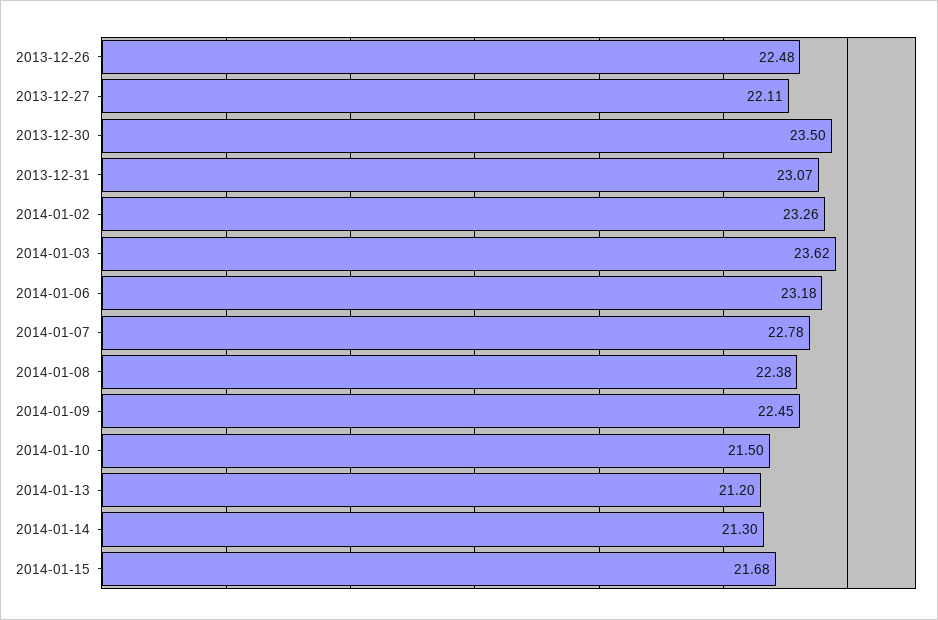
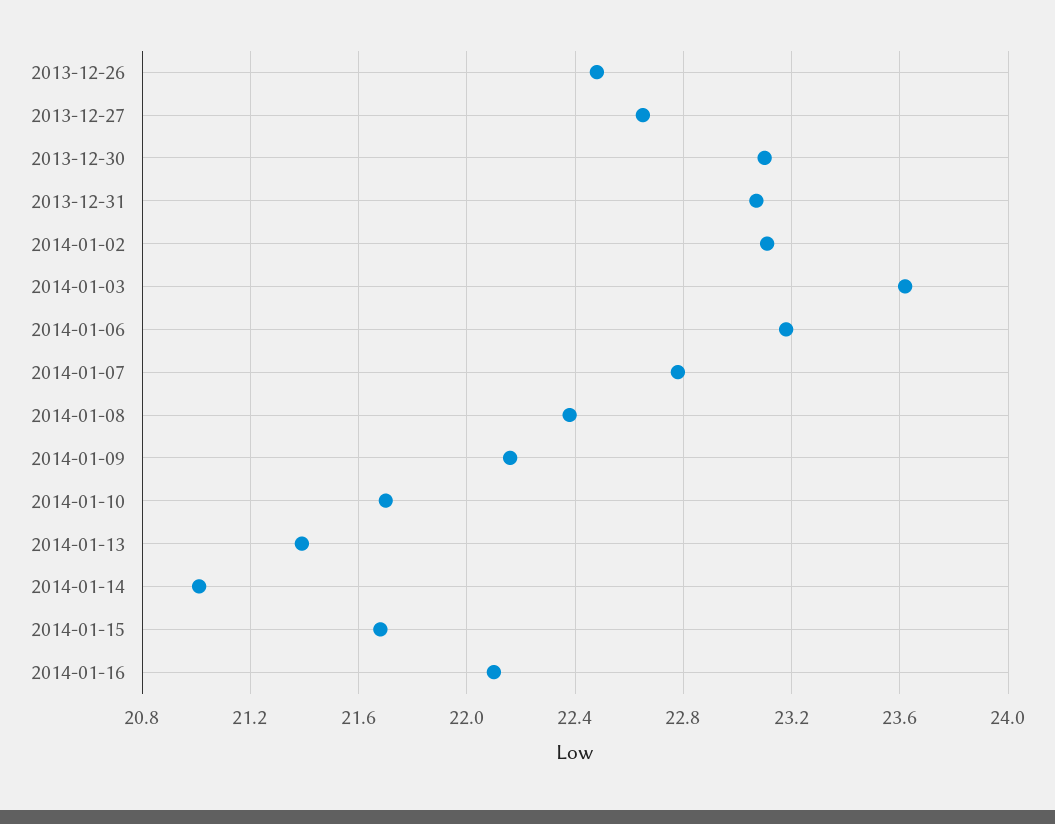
2013-12-27: 22.11 -> 22.65
2013-12-30: 23.5 -> 23.1
2014-01-02: 23.26 -> 23.1
2014-01-09: 22.45 -> 22.15
2014-01-10: 21.5 -> 21.7
2014-01-13: 21.2 -> 21.4
2014-01-14: 21.3 -> 21
2014-01-16: none -> 22.1

